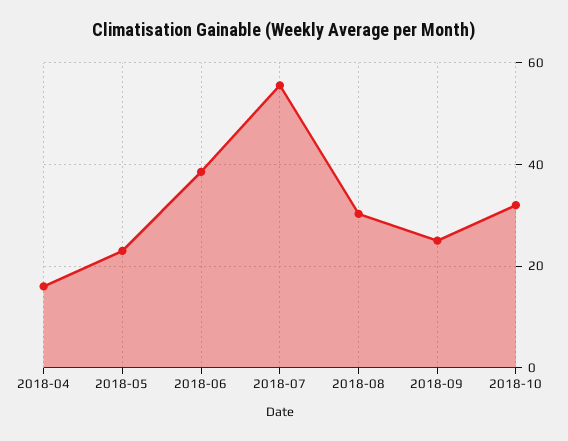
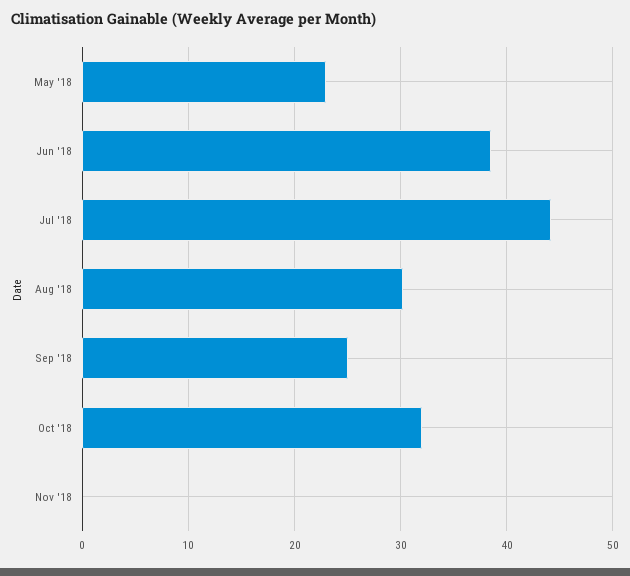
2018-04: 16 -> none
2018-07: 56 -> 44
Nov '18: none -> 0

